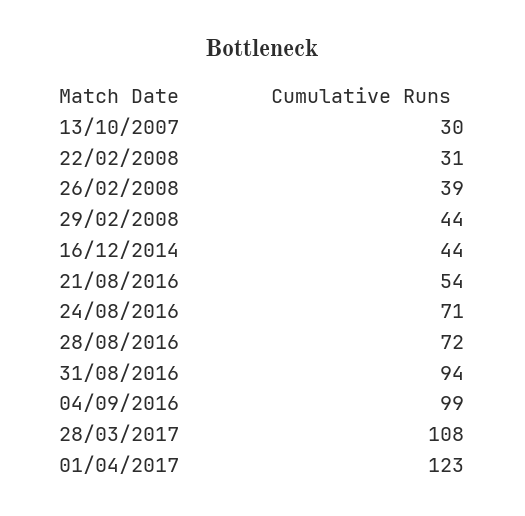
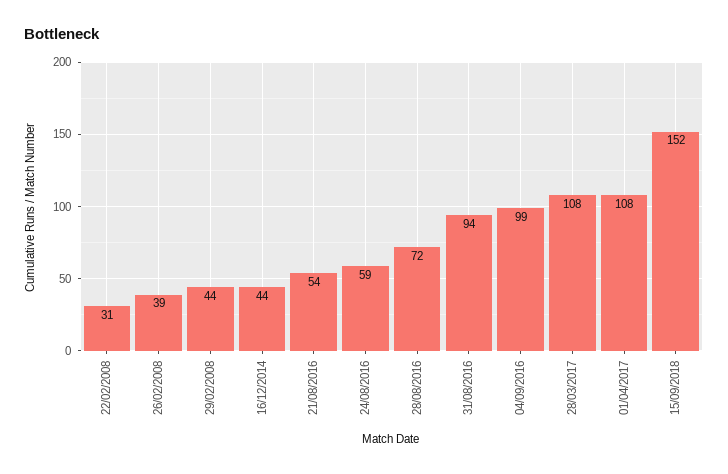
13/10/2007: 30 -> none
24/08/2016: 71 -> 59
01/04/2017: 123 -> 108
15/09/2018: none -> 152

